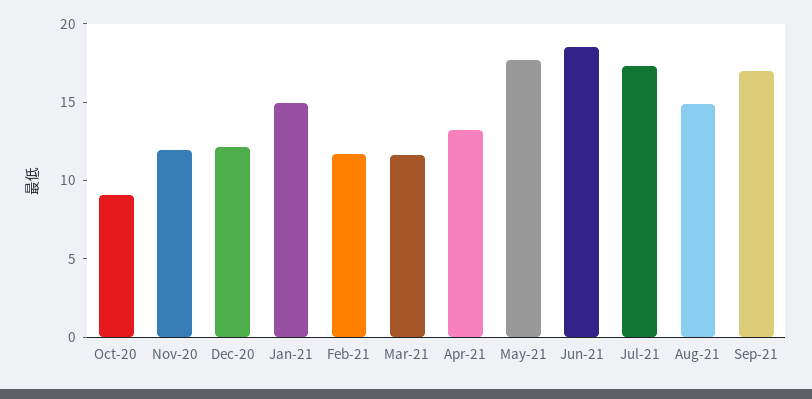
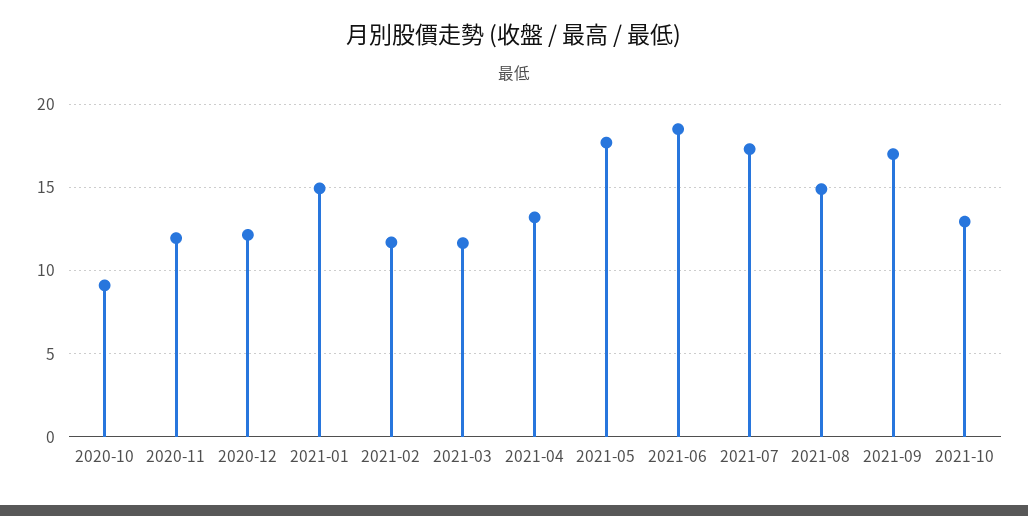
2021-10: none -> 13

